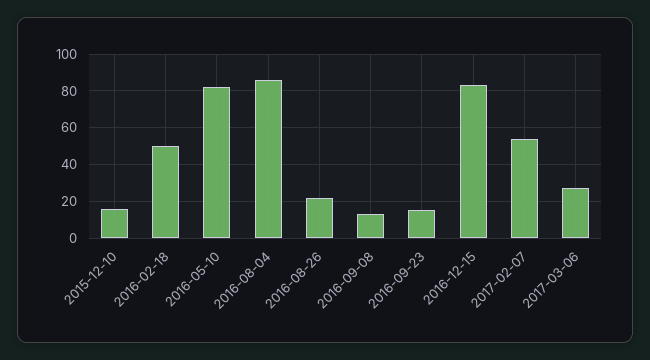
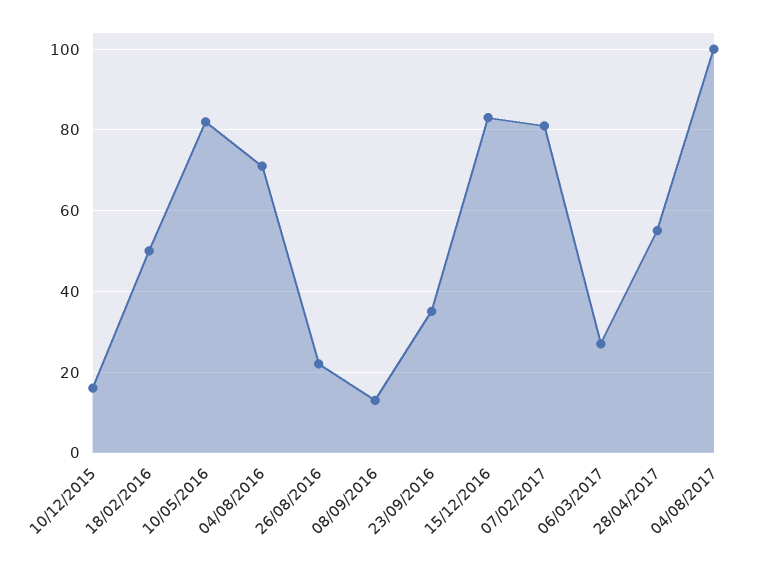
2016-08-04: 85 -> 70
2016-09-23: 15 -> 35
2017-02-07: 55 -> 80
28/04/2017: none -> 55
04/08/2017: none -> 100

